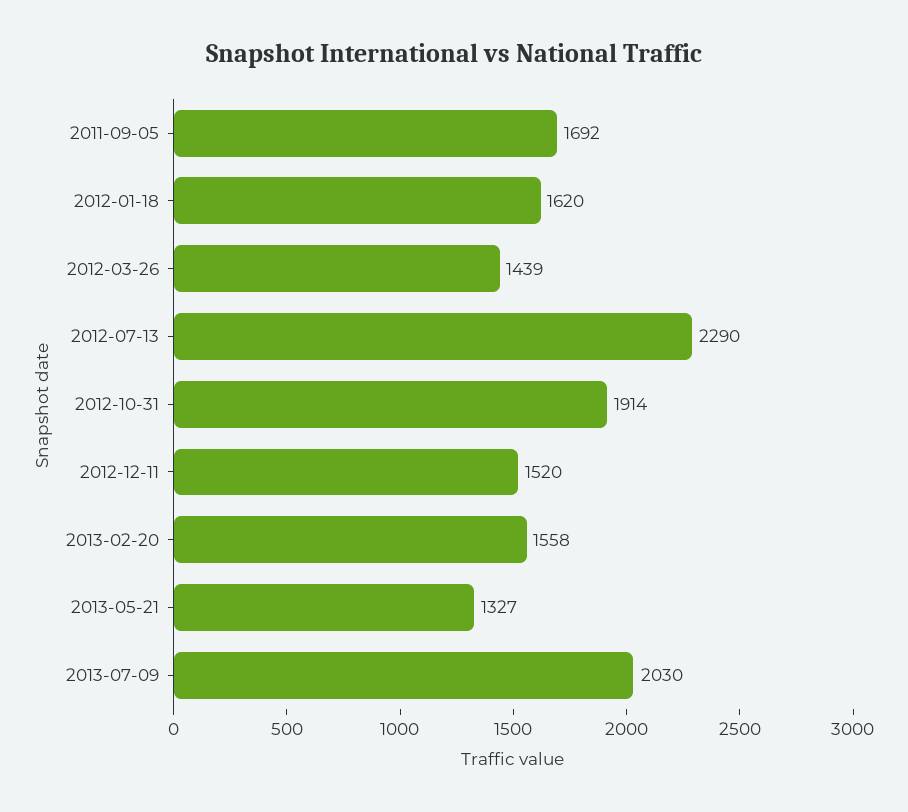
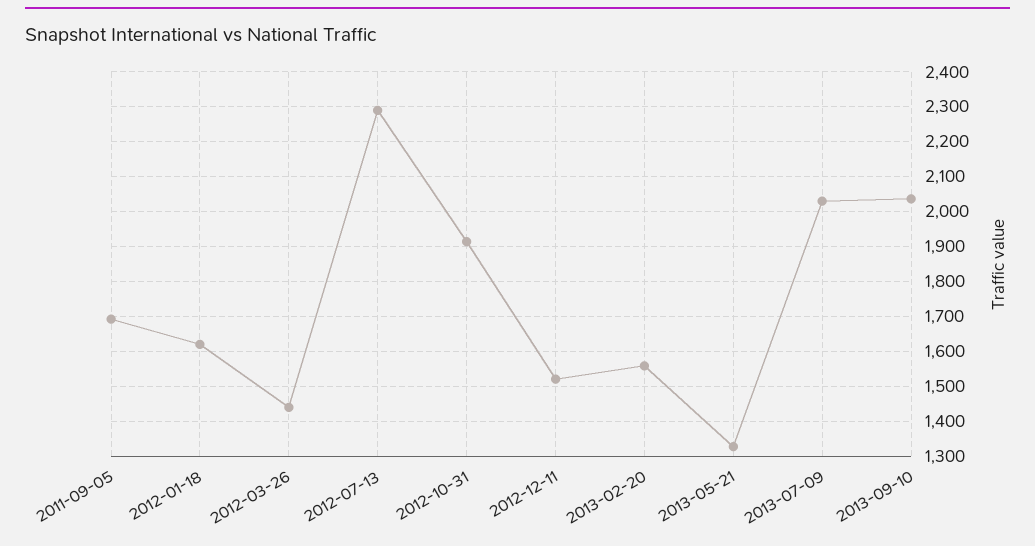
2013-09-10: none -> 2040

